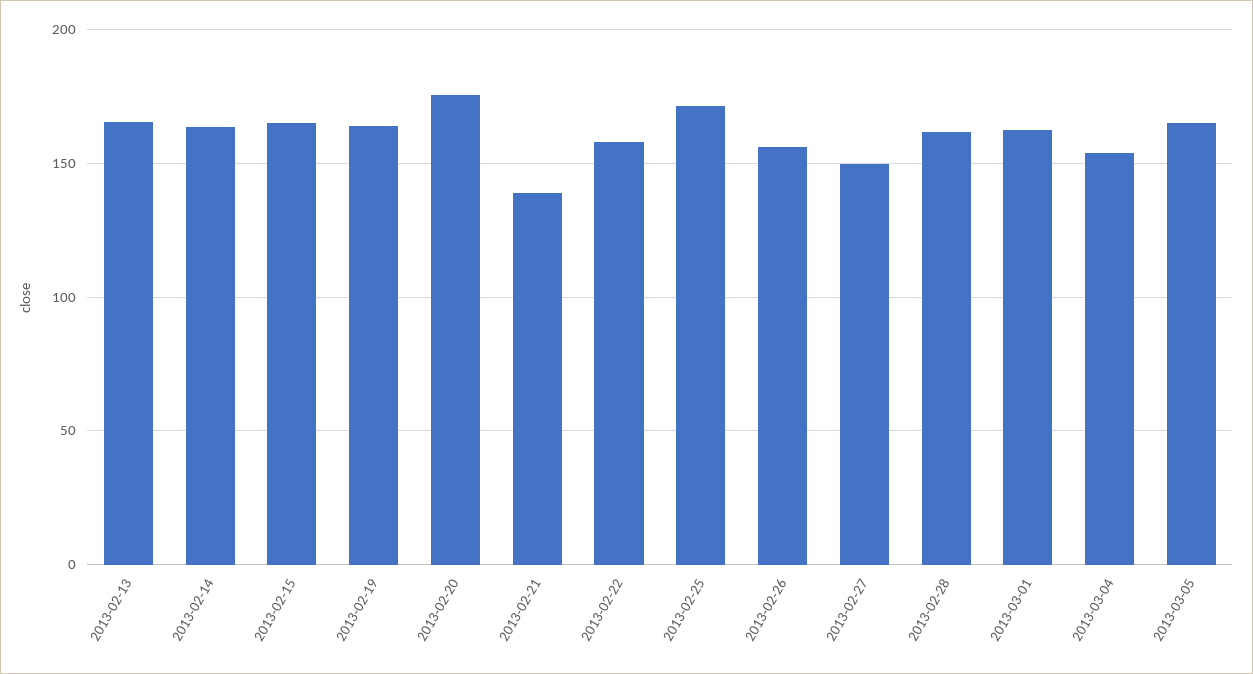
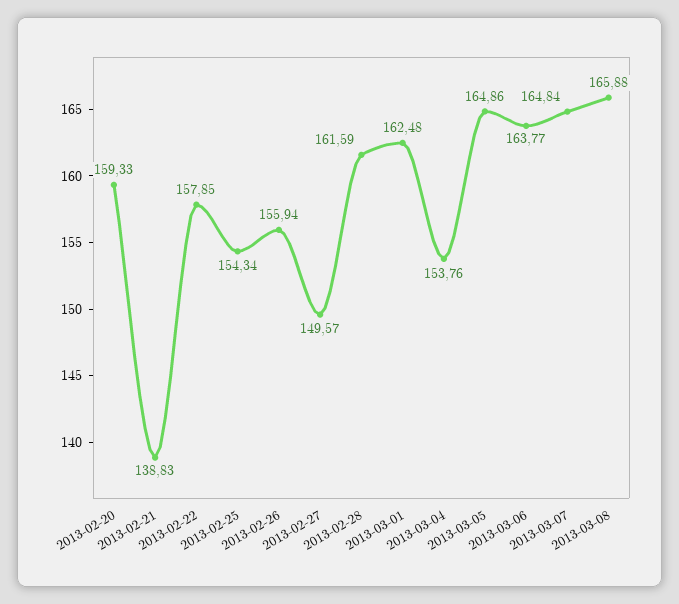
2013-02-13: 165 -> none
2013-02-14: 165 -> none
2013-02-15: 165 -> none
2013-02-19: 165 -> none
2013-02-20: 175 -> 159.33
2013-02-25: 170 -> 154.34
2013-03-06: none -> 163.77
2013-03-07: none -> 164.84
2013-03-08: none -> 165.88

